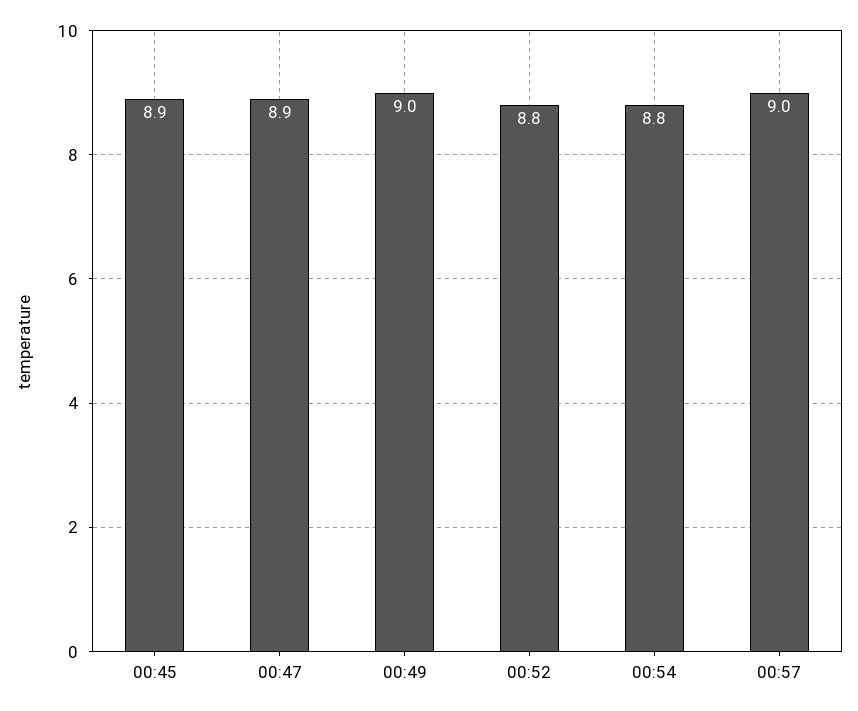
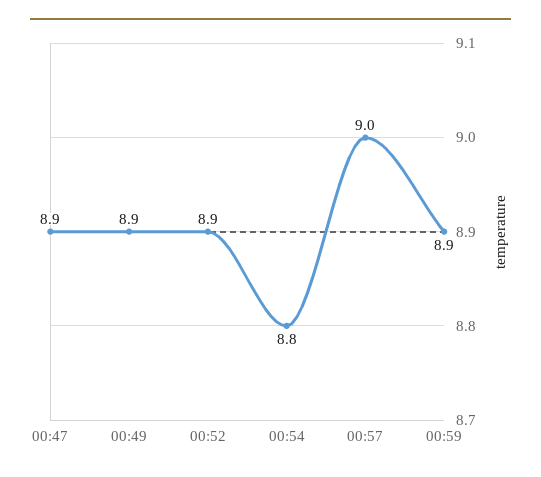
00:45: 8.9 -> none
00:49: 9 -> 8.9
00:52: 8.8 -> 8.9
00:59: none -> 8.9

